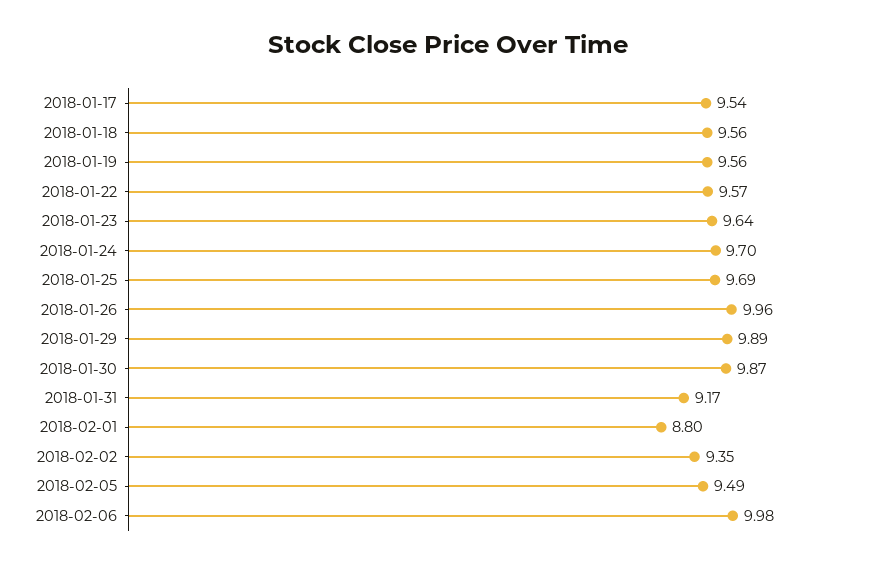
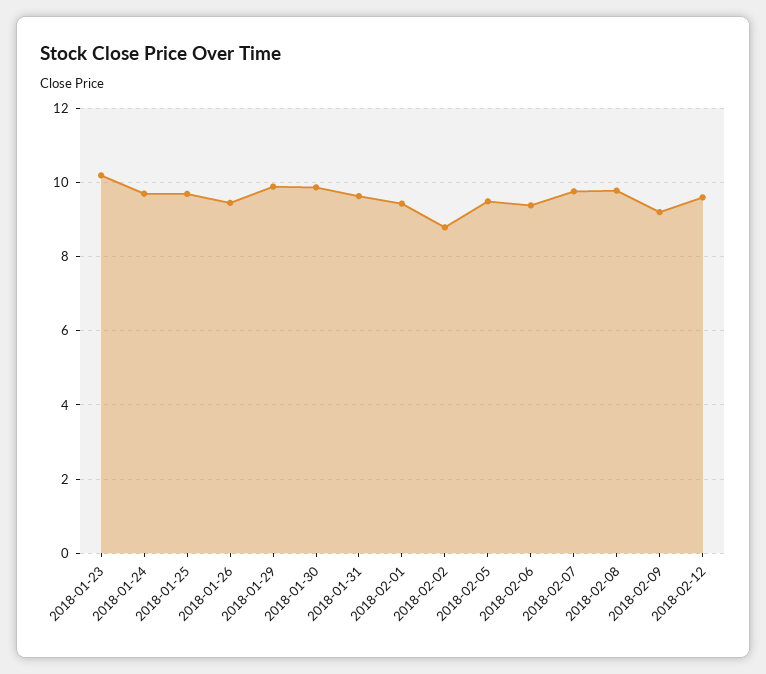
2018-01-17: 9.54 -> none
2018-01-18: 9.56 -> none
2018-01-19: 9.56 -> none
2018-01-22: 9.57 -> none
2018-01-23: 9.64 -> 10.2
2018-01-26: 9.96 -> 9.4
2018-01-31: 9.17 -> 9.6
2018-02-01: 8.8 -> 9.4
2018-02-02: 9.35 -> 8.8
2018-02-06: 9.98 -> 9.4
2018-02-07: none -> 9.8
2018-02-08: none -> 9.8
2018-02-09: none -> 9.2
2018-02-12: none -> 9.6

